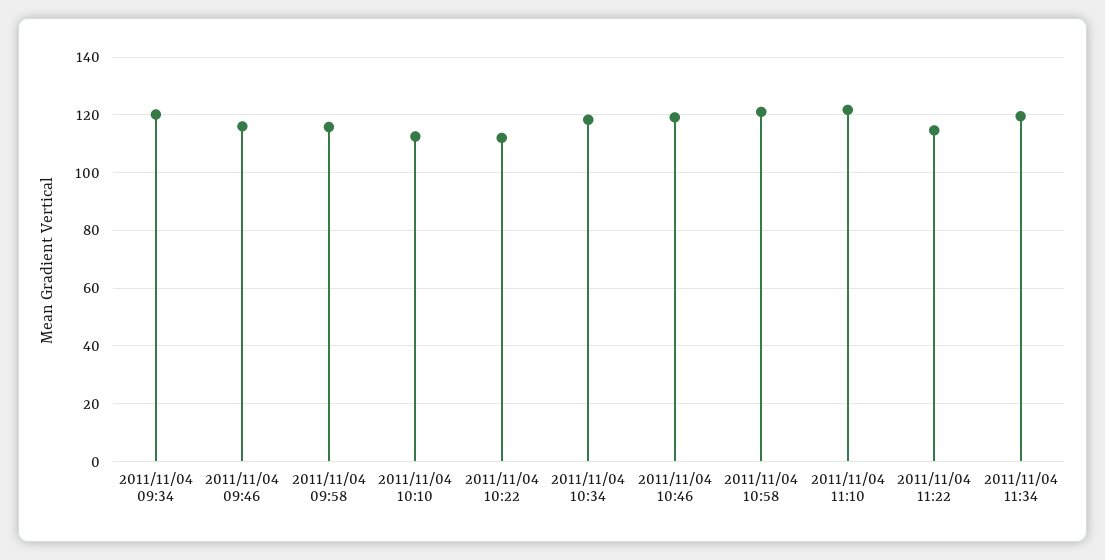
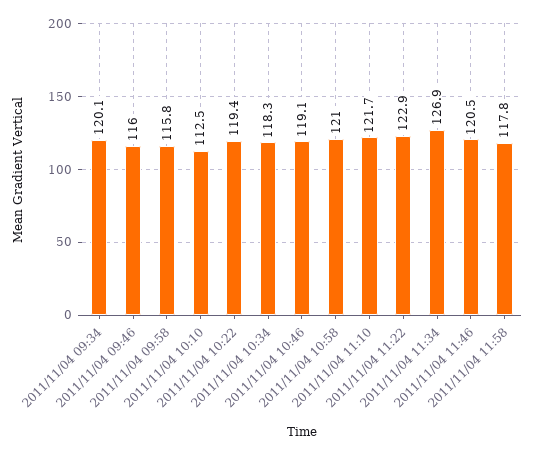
2011/11/04 10:22: 112.5 -> 119.4
2011/11/04 11:22: 115 -> 122.9
2011/11/04 11:34: 120 -> 126.9
2011/11/04 11:46: none -> 120.5
2011/11/04 11:58: none -> 117.8

